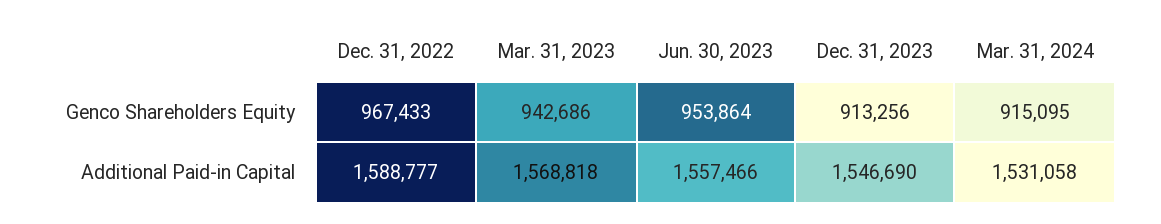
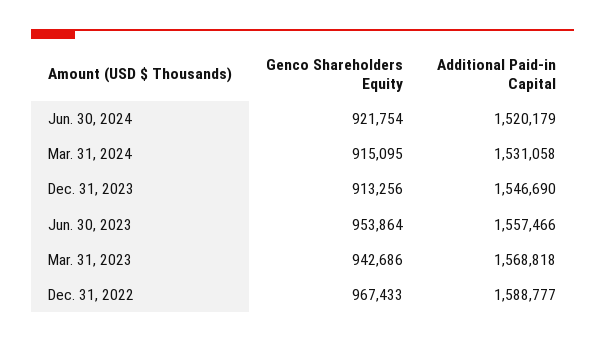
Jun. 30, 2024, Genco Shareholders Equity: none -> 921754
Jun. 30, 2024, Additional Paid-in Capital: none -> 1520179

